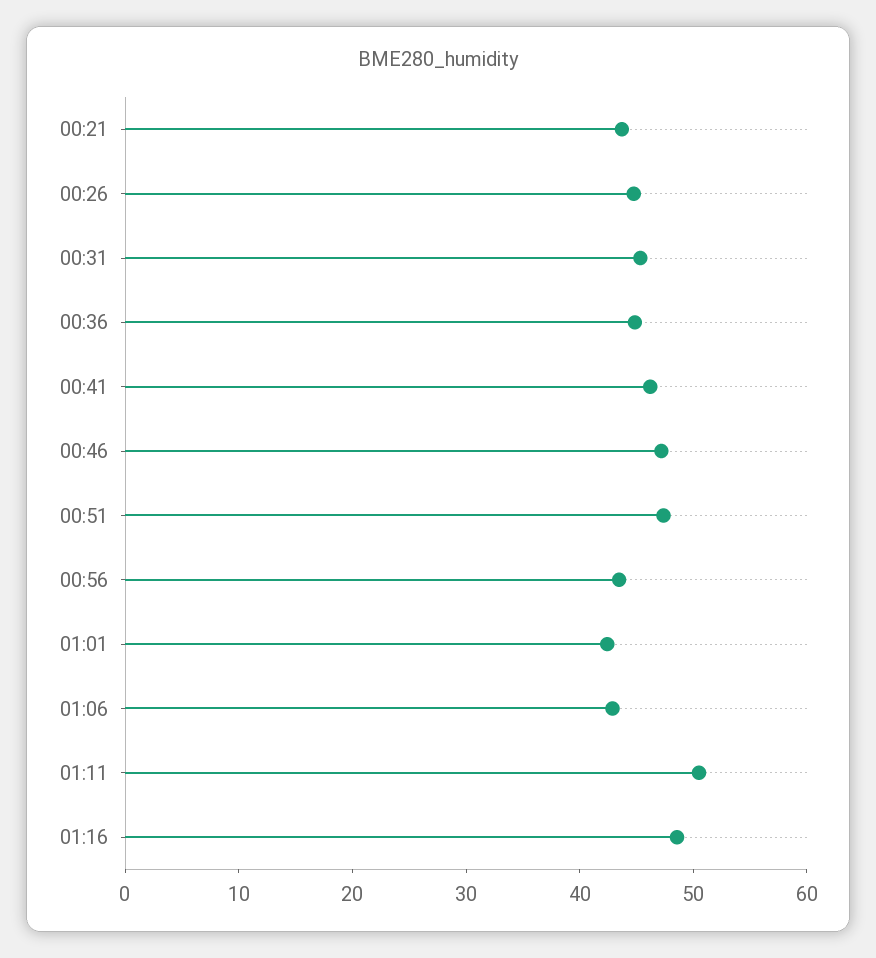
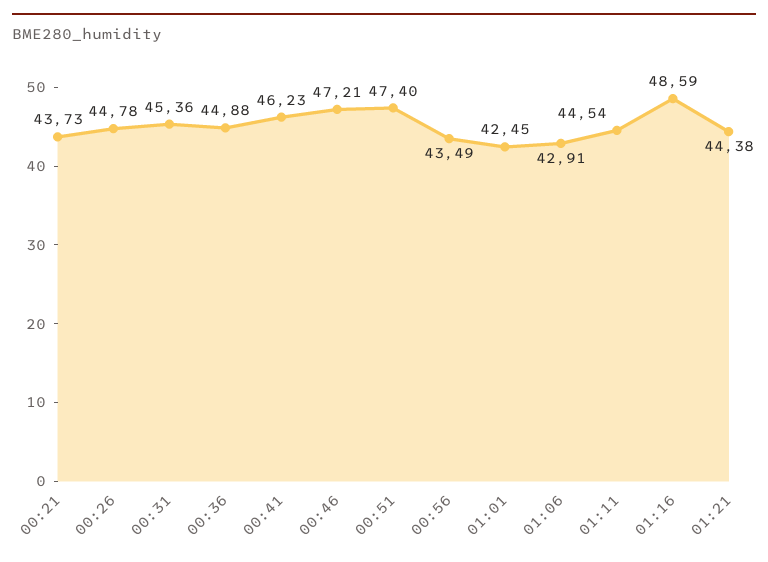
01:11: 50 -> 44.54
01:21: none -> 44.38

